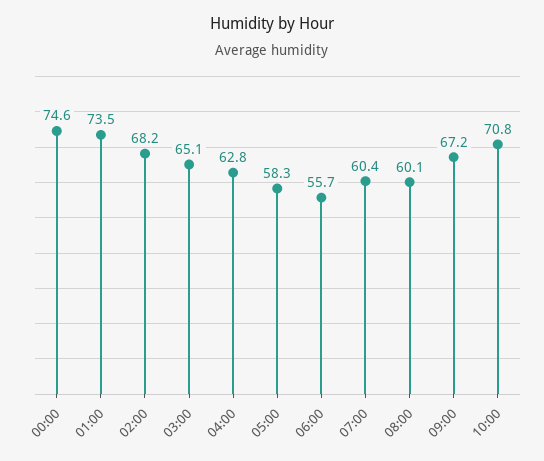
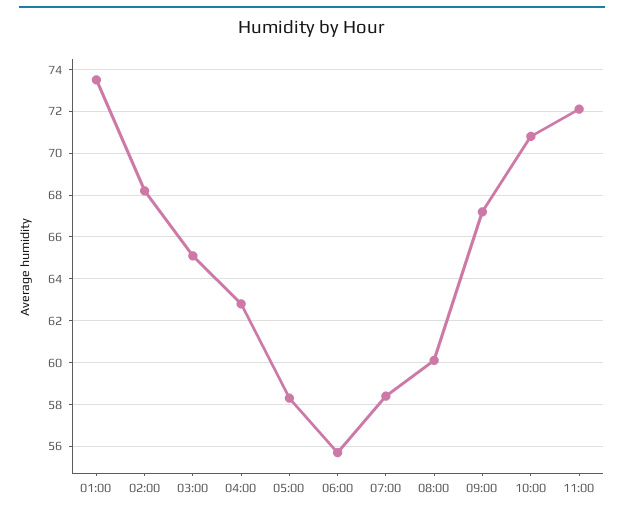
00:00: 74.6 -> none
07:00: 60.4 -> 58.5
11:00: none -> 72

